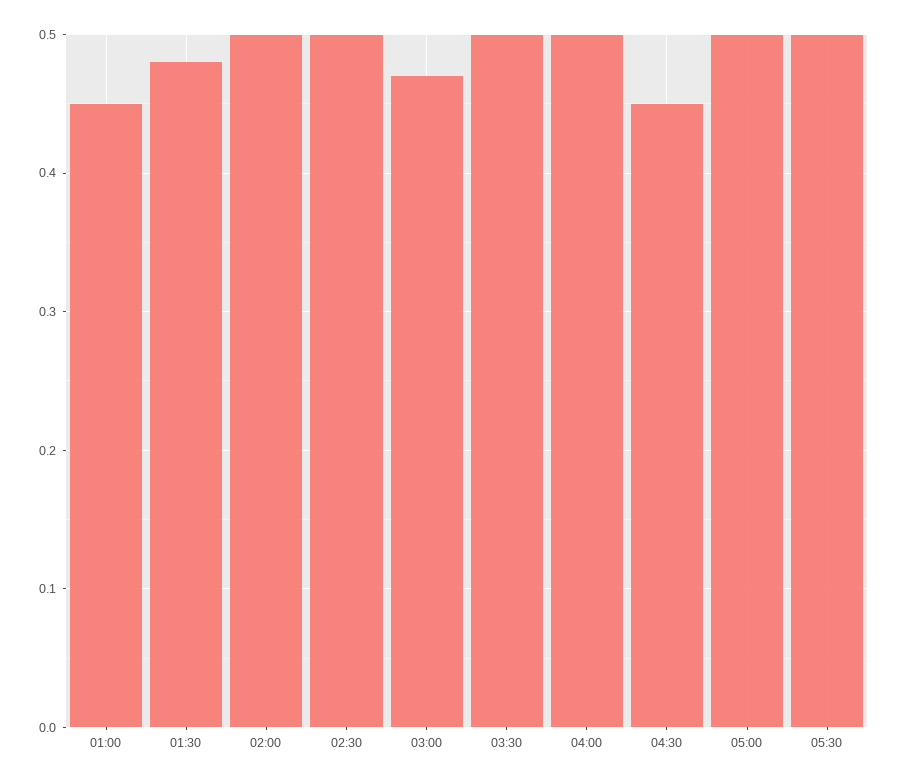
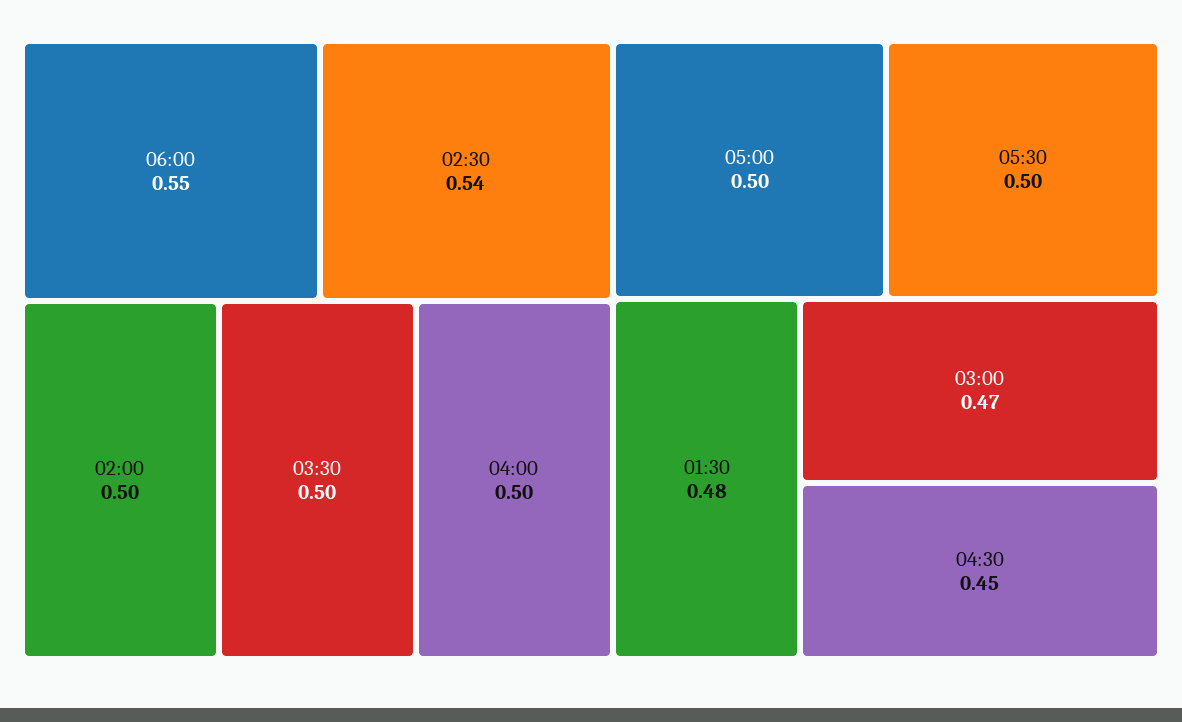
01:00: 0.45 -> none
02:30: 0.5 -> 0.54
06:00: none -> 0.55

